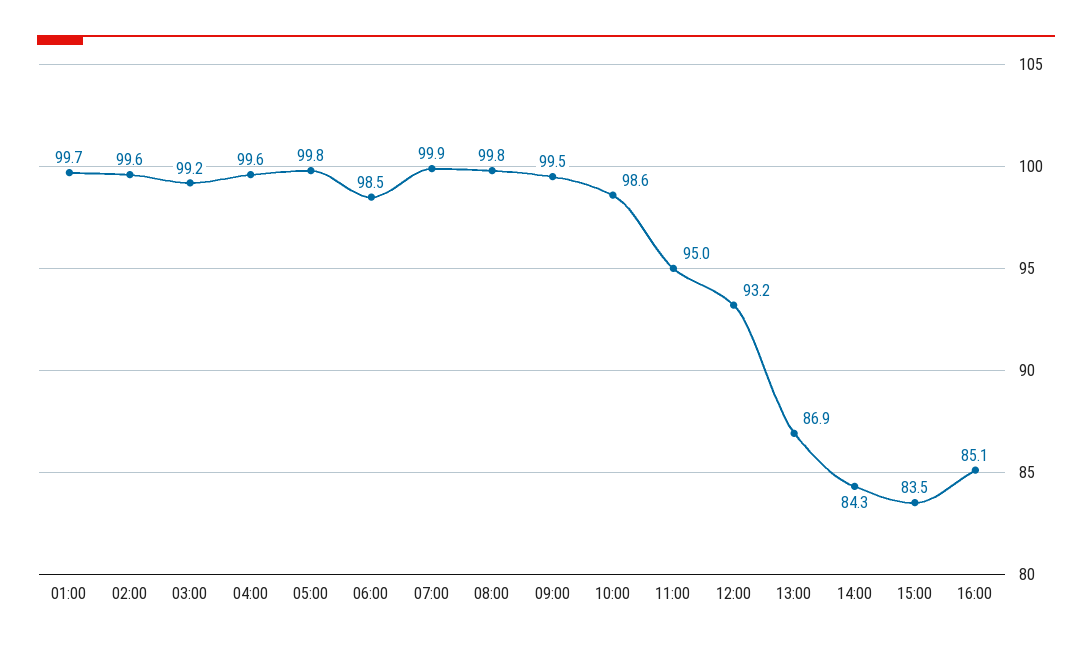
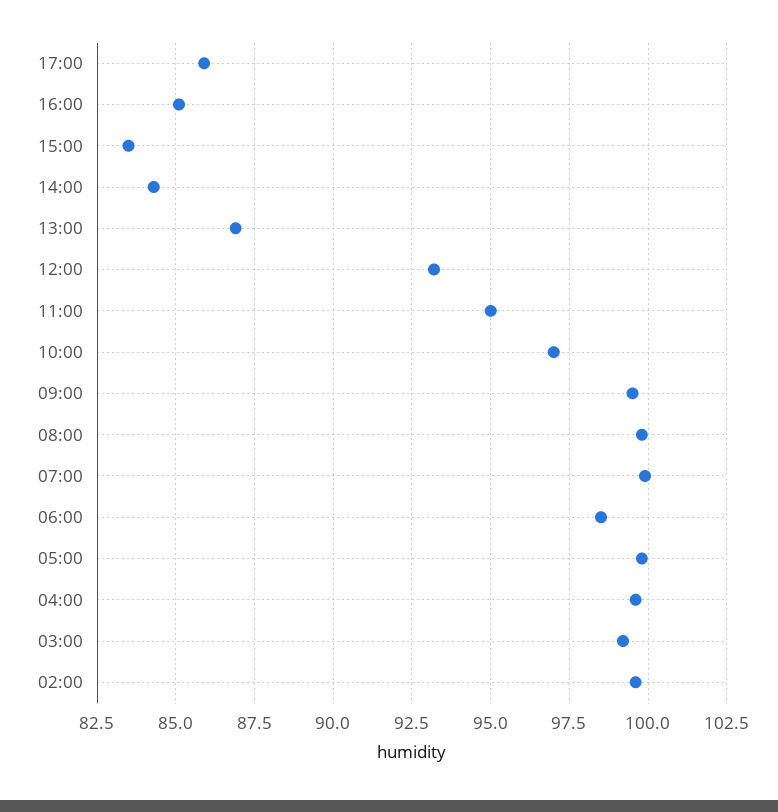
01:00: 99.7 -> none
10:00: 98.6 -> 97
17:00: none -> 86

